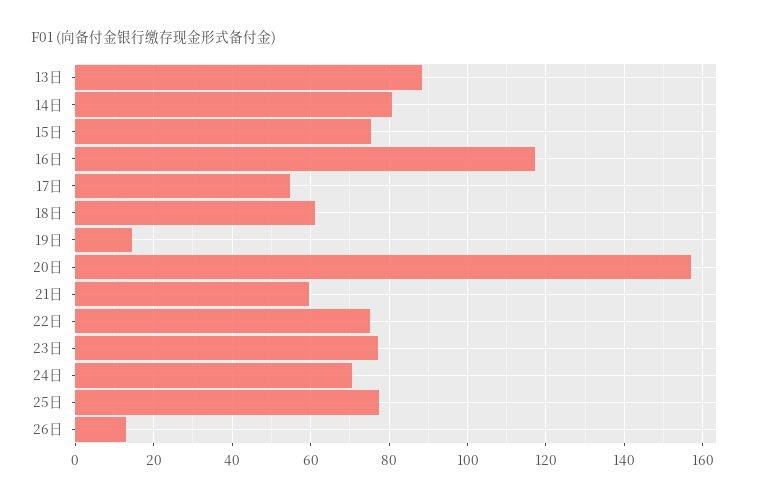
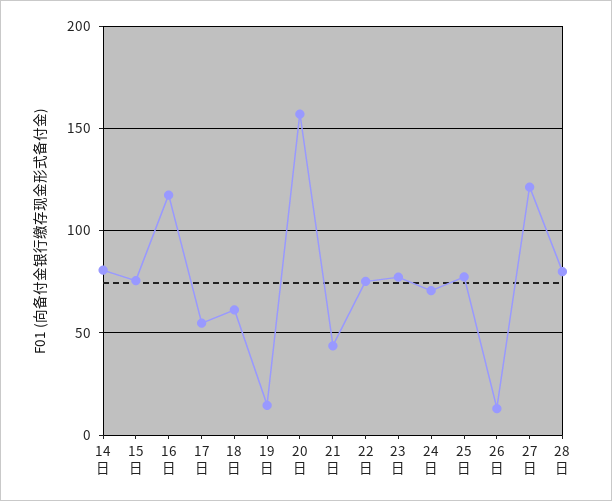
13日: 88 -> none
21日: 60 -> 45
27日: none -> 120
28日: none -> 80

